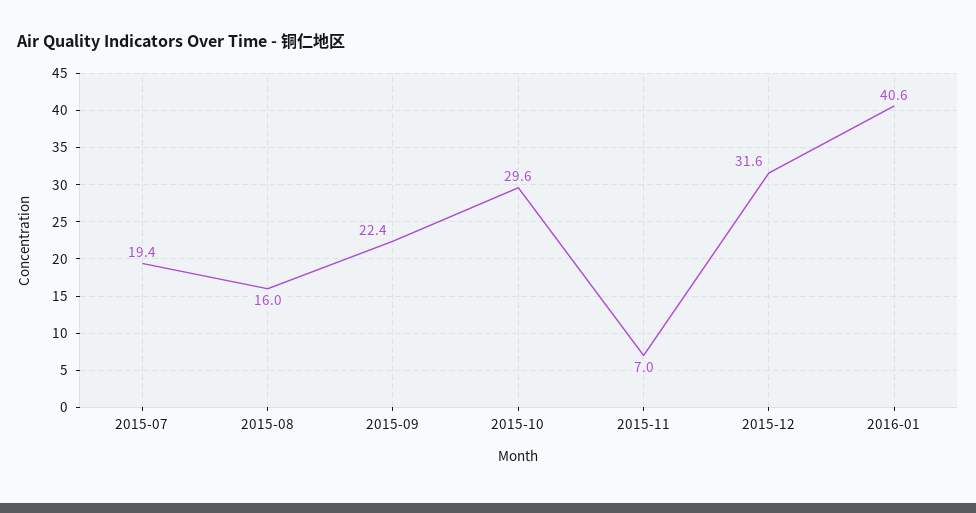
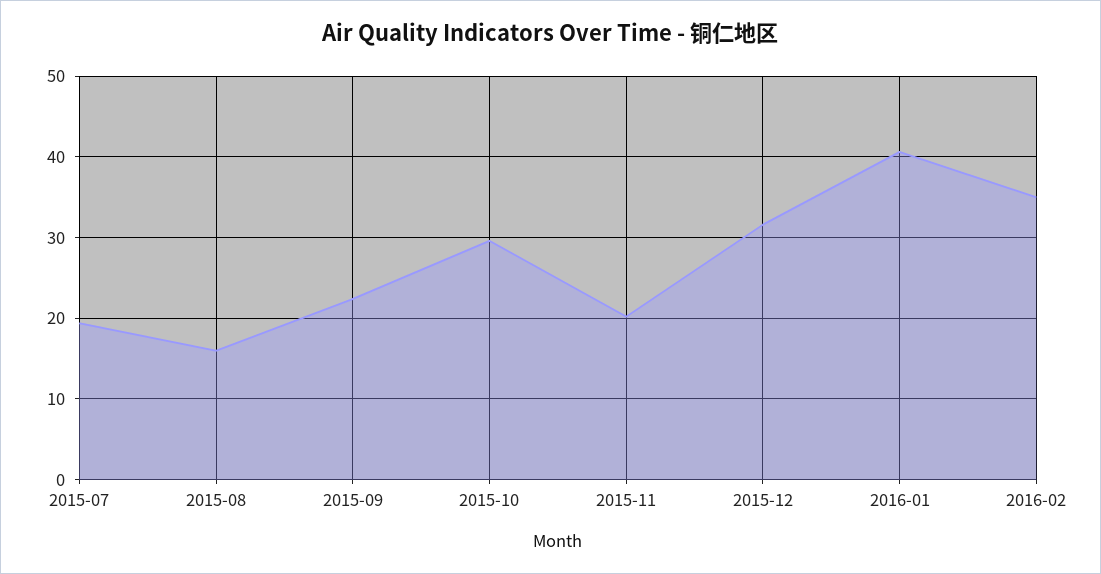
2015-11: 7 -> 20
2016-02: none -> 35

